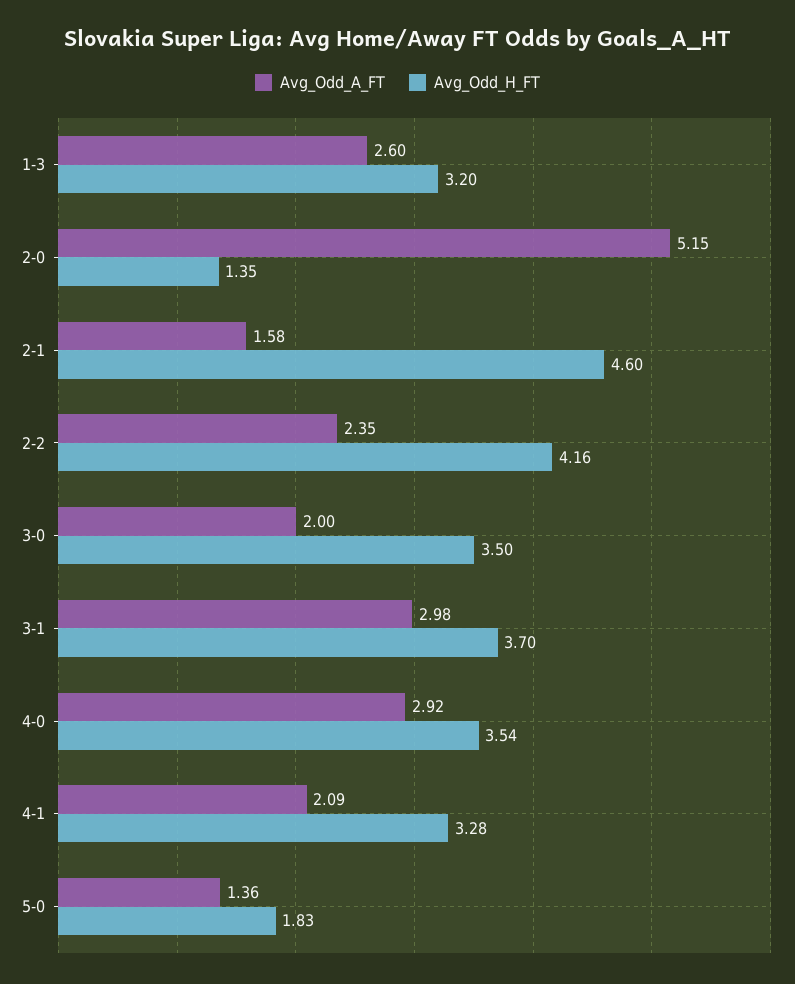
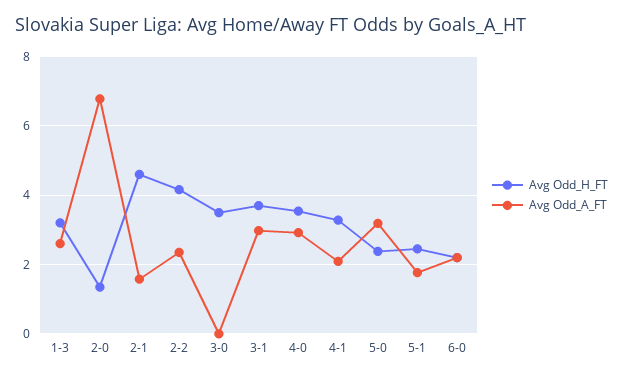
Avg_Odd_A_FT, 2-0: 5.15 -> 6.8
Avg_Odd_A_FT, 3-0: 2 -> 0
Avg_Odd_A_FT, 5-0: 1.36 -> 3.2
Avg_Odd_H_FT, 5-0: 1.83 -> 2.4
Avg_Odd_H_FT, 5-1: none -> 2.4
Avg_Odd_A_FT, 5-1: none -> 1.8
Avg_Odd_H_FT, 6-0: none -> 2.2
Avg_Odd_A_FT, 6-0: none -> 2.2

